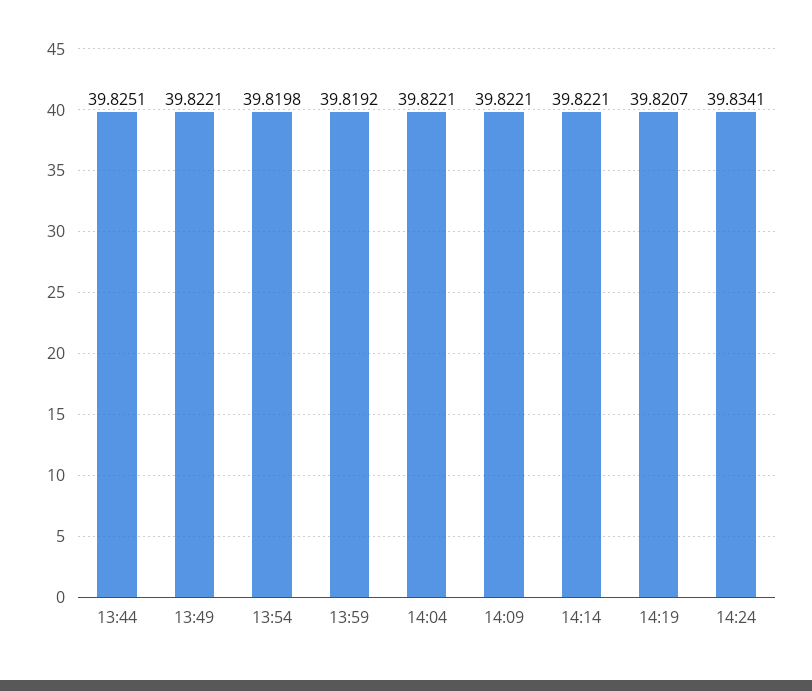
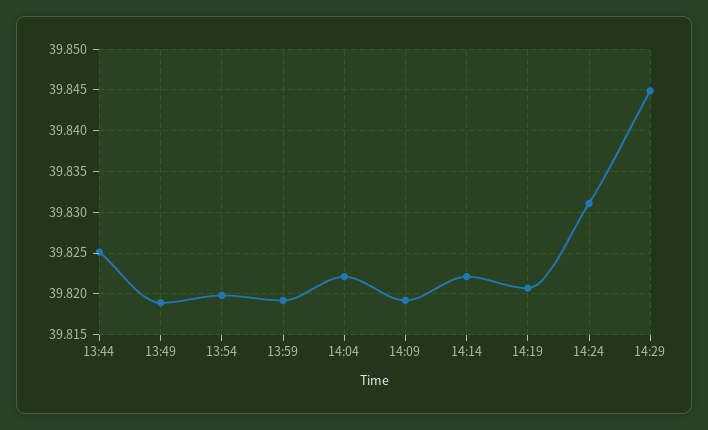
13:49: 39.8221 -> 39.819
14:09: 39.8221 -> 39.819
14:24: 39.8341 -> 39.831
14:29: none -> 39.845

